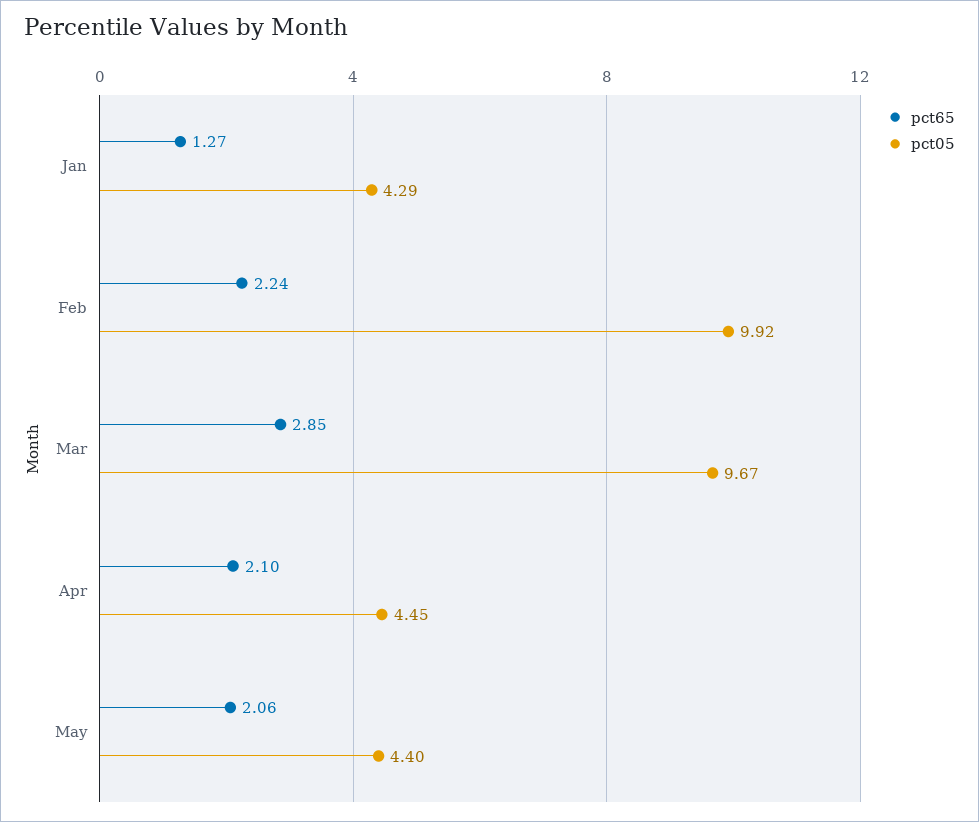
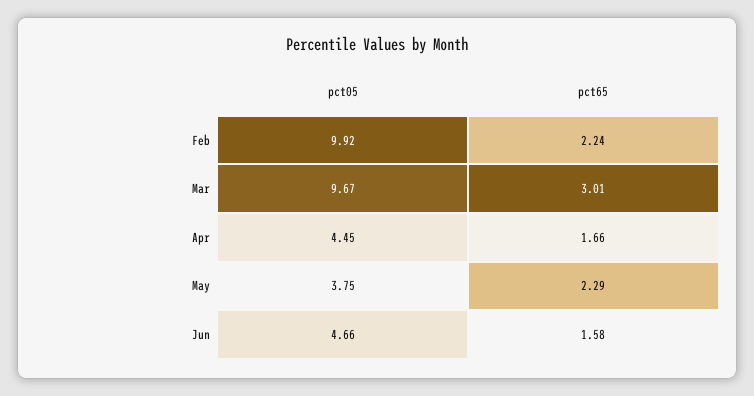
pct65, Jan: 1.27 -> none
pct05, Jan: 4.29 -> none
pct65, Mar: 2.85 -> 3.01
pct65, Apr: 2.1 -> 1.66
pct65, May: 2.06 -> 2.29
pct05, May: 4.4 -> 3.75
pct05, Jun: none -> 4.66
pct65, Jun: none -> 1.58

